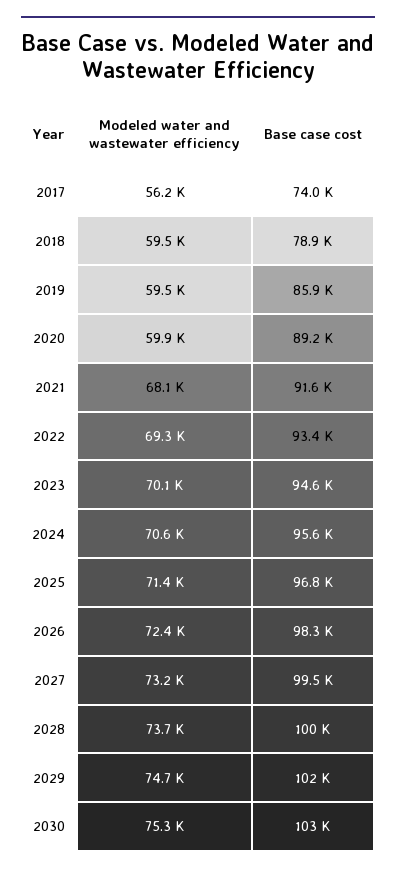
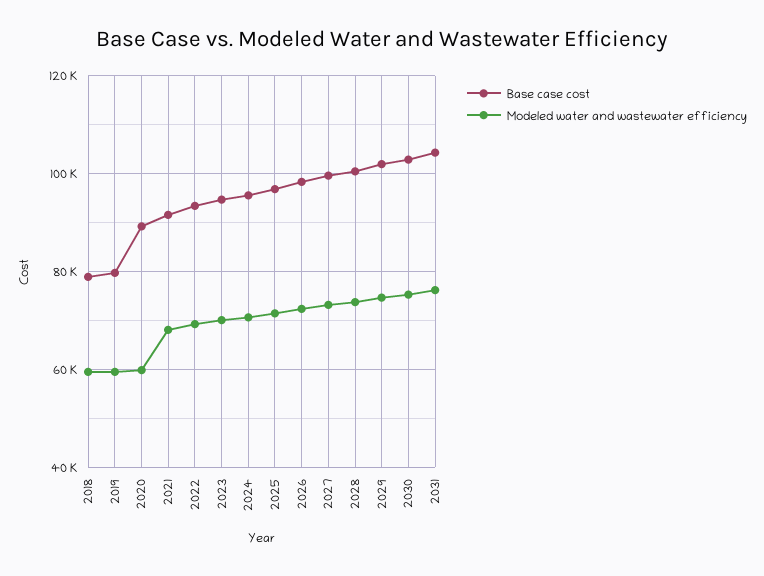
Modeled water and wastewater efficiency, 2017: 56200 -> none
Base case cost, 2017: 74000 -> none
Base case cost, 2019: 85900 -> 80000
Base case cost, 2031: none -> 104000
Modeled water and wastewater efficiency, 2031: none -> 76000

